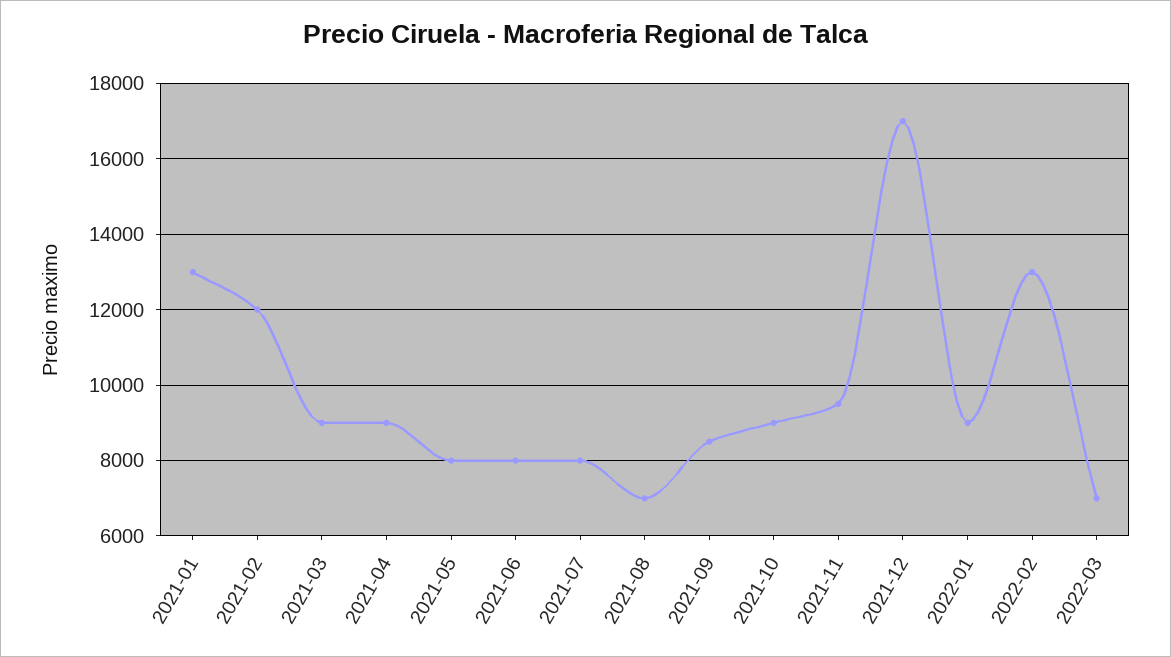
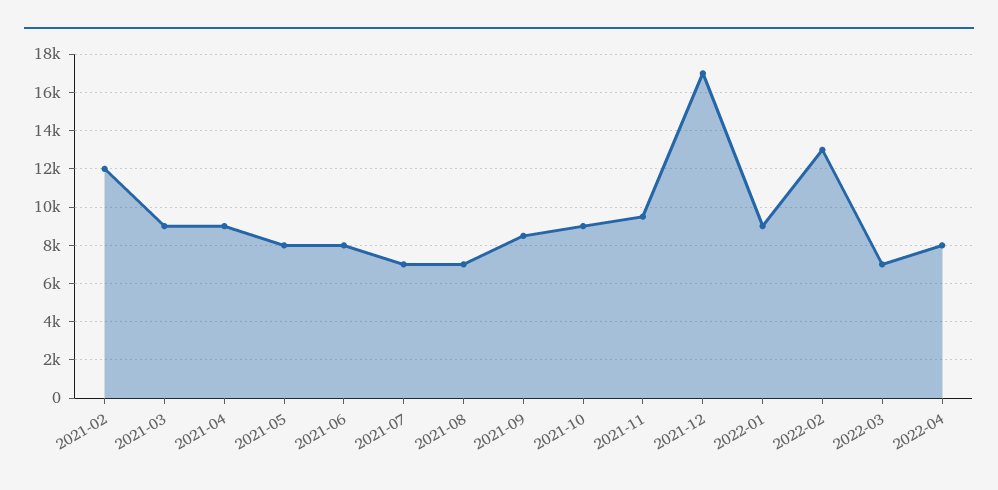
2021-01: 13000 -> none
2021-07: 8000 -> 7000
2022-04: none -> 8000

